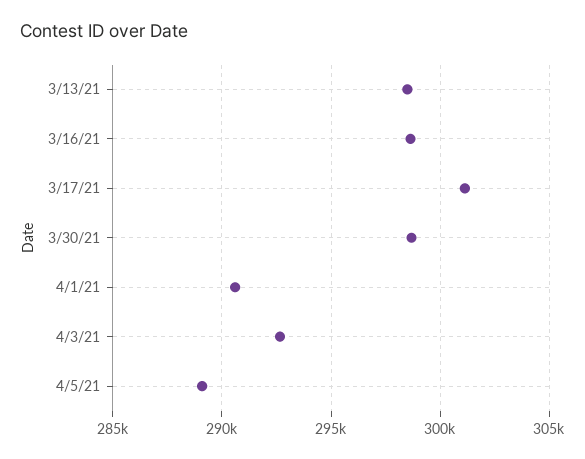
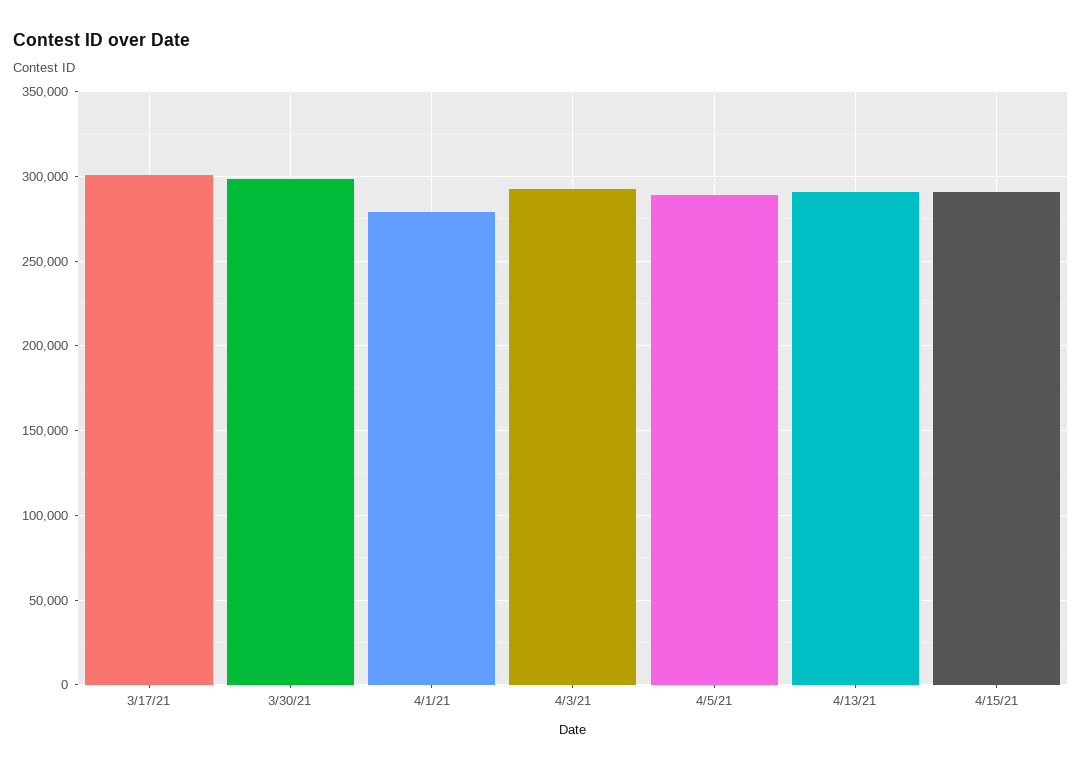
3/13/21: 298500 -> none
3/16/21: 298500 -> none
4/1/21: 290500 -> 280000
4/13/21: none -> 290000
4/15/21: none -> 290000

